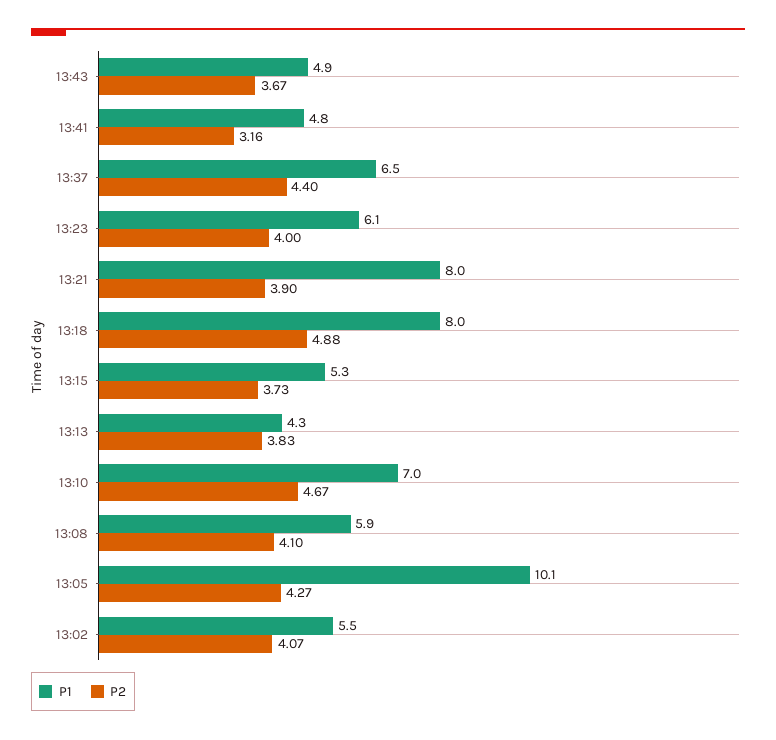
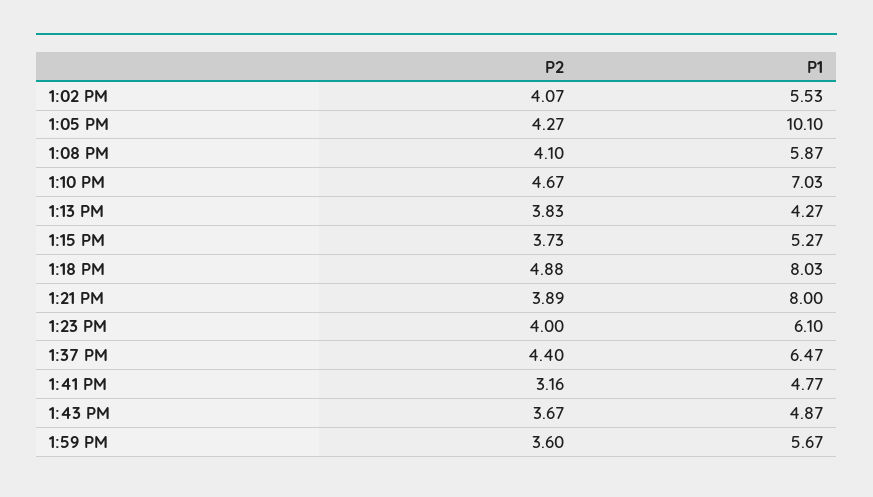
P2, 13:21: 3.9 -> 3.89
P2, 1:59 PM: none -> 3.6
P1, 1:59 PM: none -> 5.67

